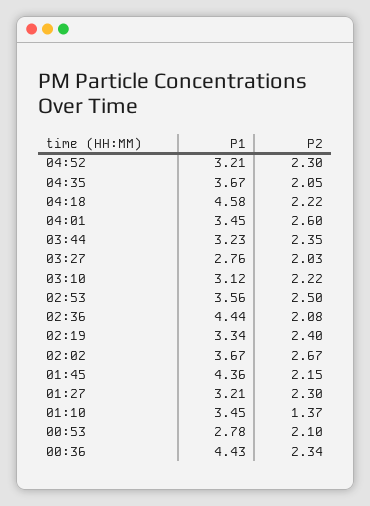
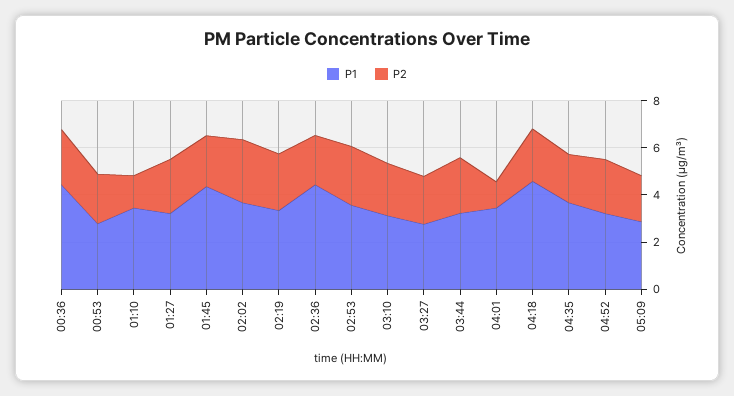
P2, 04:01: 2.6 -> 1
P1, 05:09: none -> 3
P2, 05:09: none -> 2

